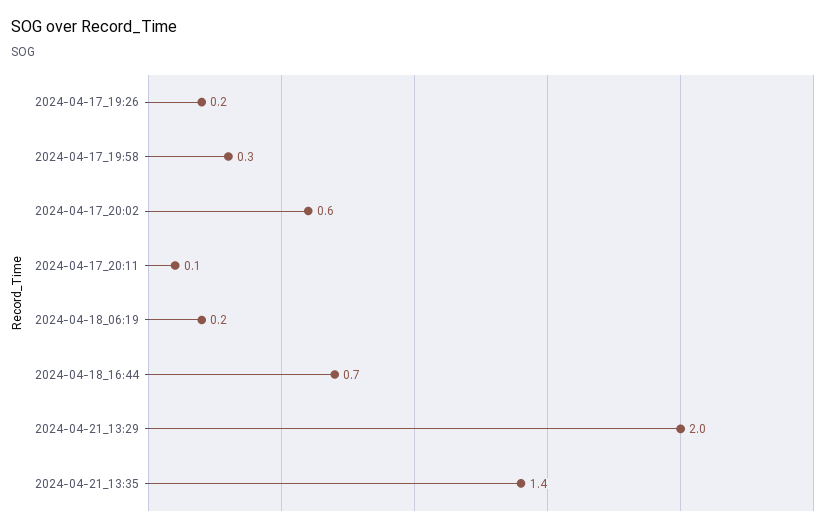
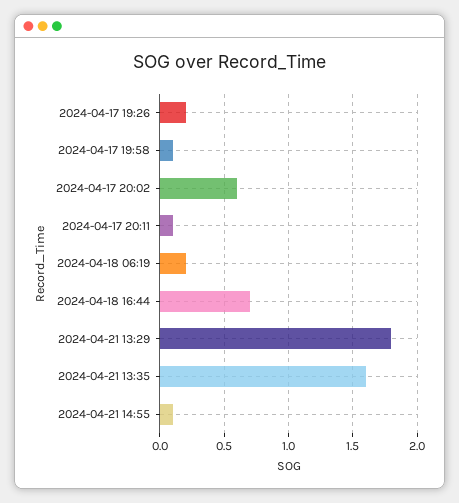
2024-04-17_19:58: 0.3 -> 0.1
2024-04-21_13:29: 2 -> 1.8
2024-04-21_13:35: 1.4 -> 1.6
2024-04-21 14:55: none -> 0.1

